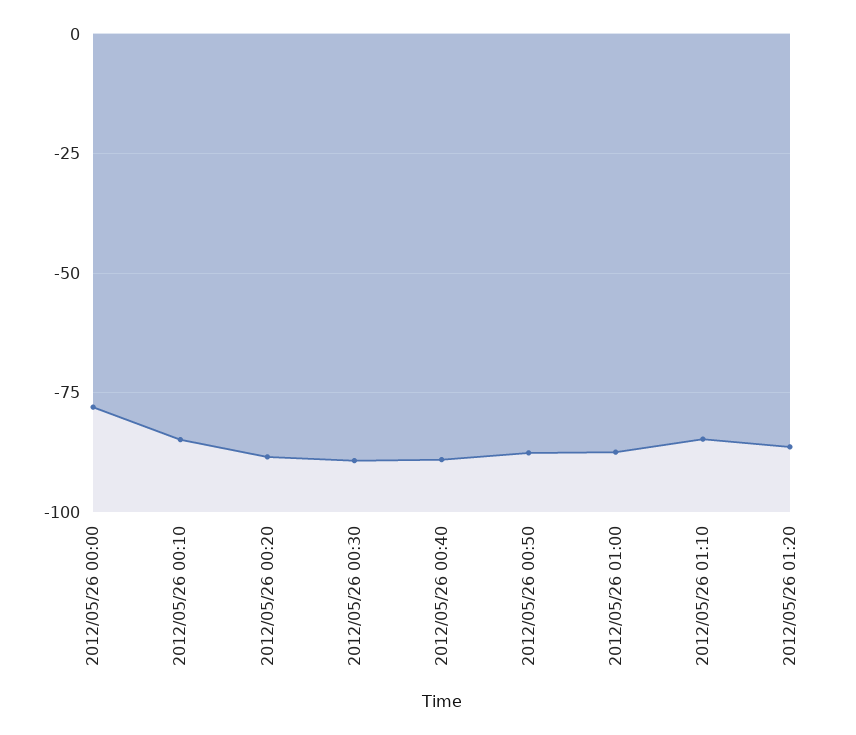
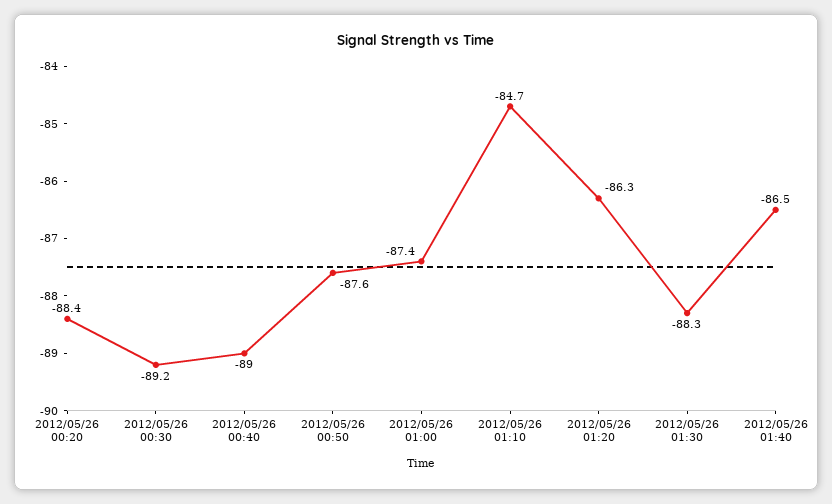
2012/05/26 00:00: -77.5 -> none
2012/05/26 00:10: -85 -> none
2012/05/26 01:30: none -> -88.3
2012/05/26 01:40: none -> -86.5

